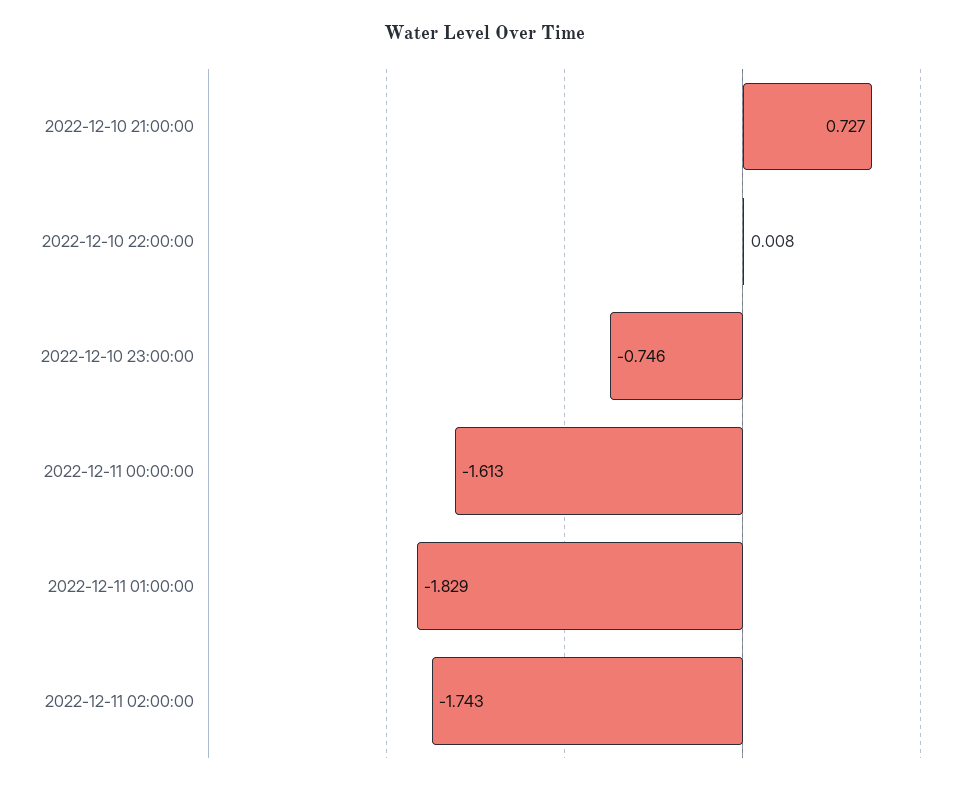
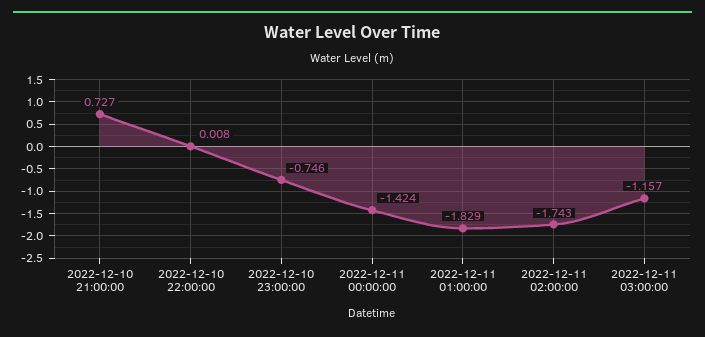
2022-12-11 00:00:00: -1.613 -> -1.424
2022-12-11 03:00:00: none -> -1.157

